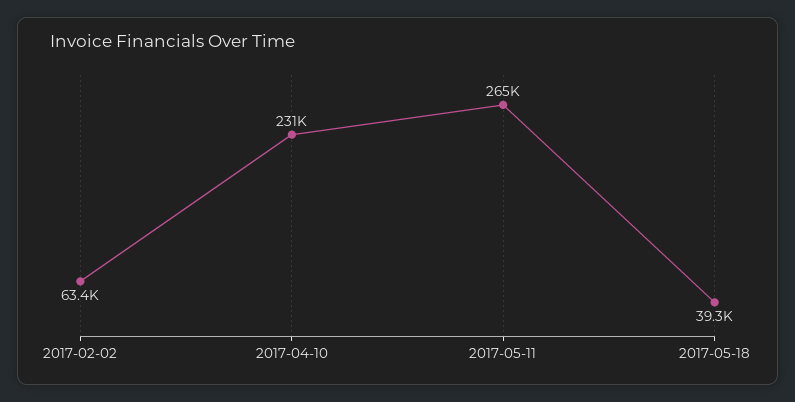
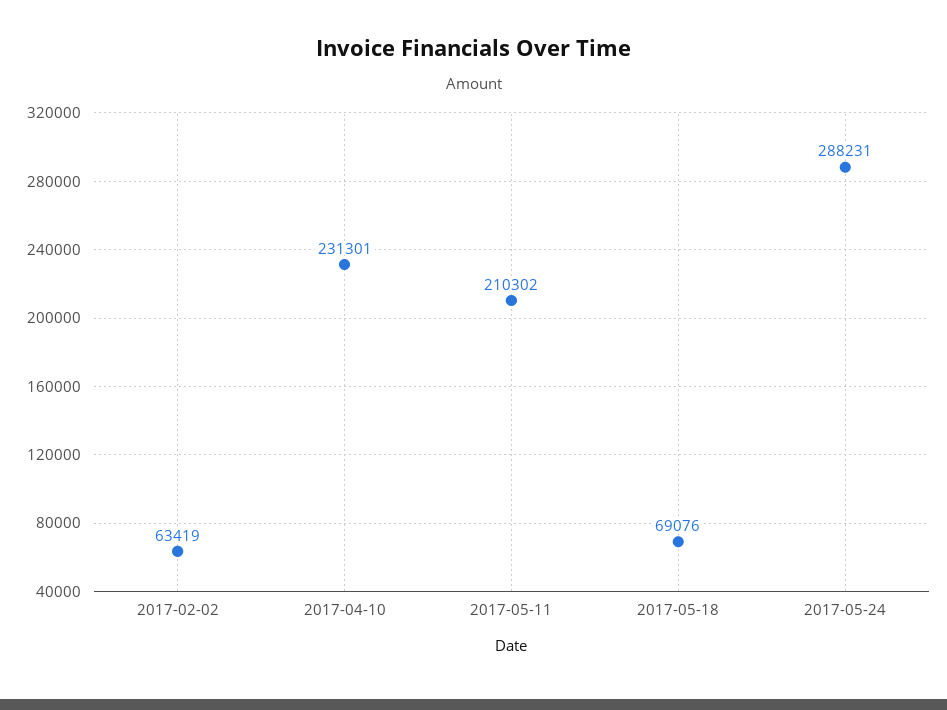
2017-05-11: 265000 -> 210302
2017-05-18: 39300 -> 69076
2017-05-24: none -> 288231

